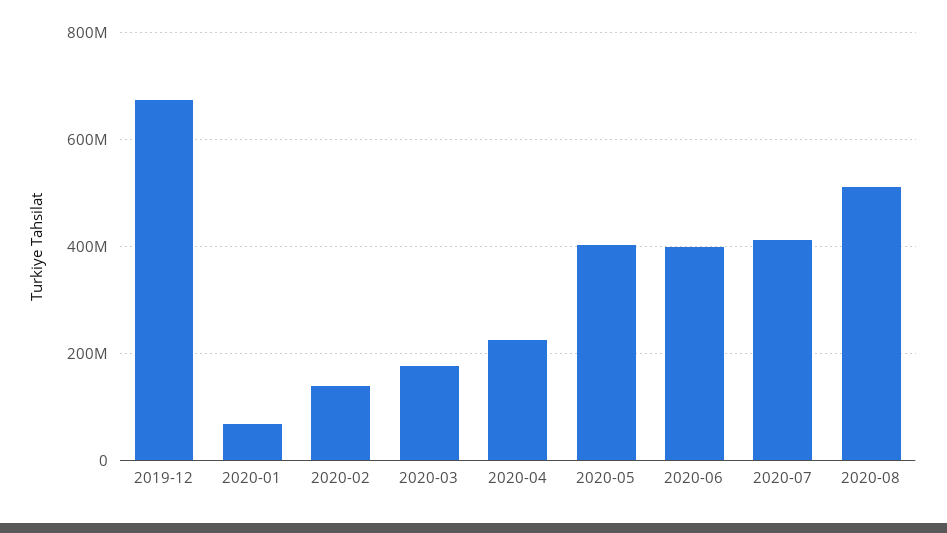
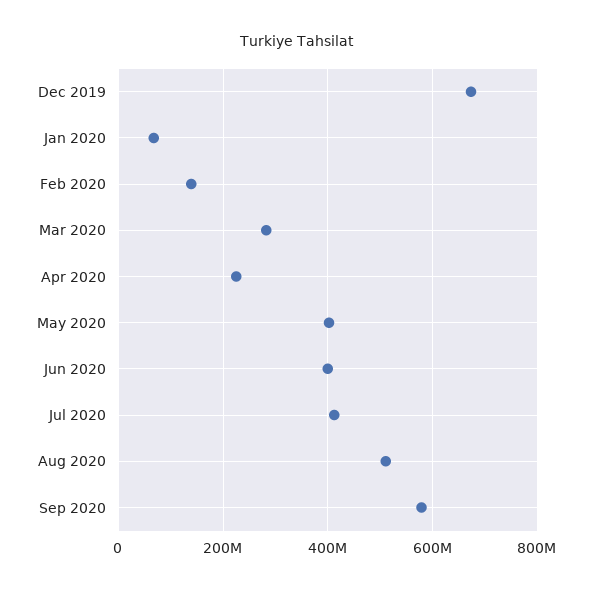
2020-03: 180000000 -> 280000000
Sep 2020: none -> 580000000

